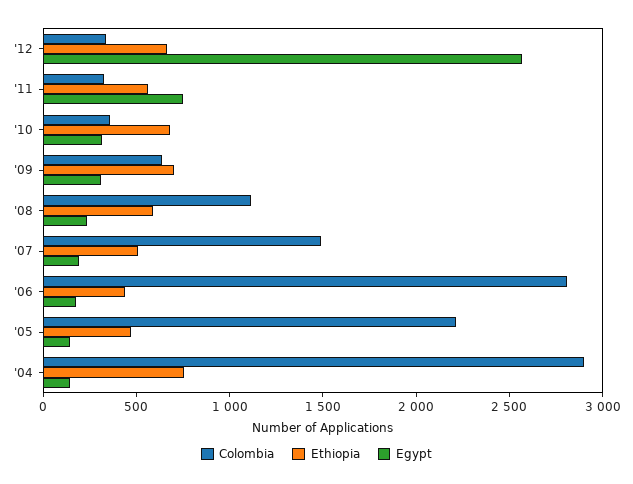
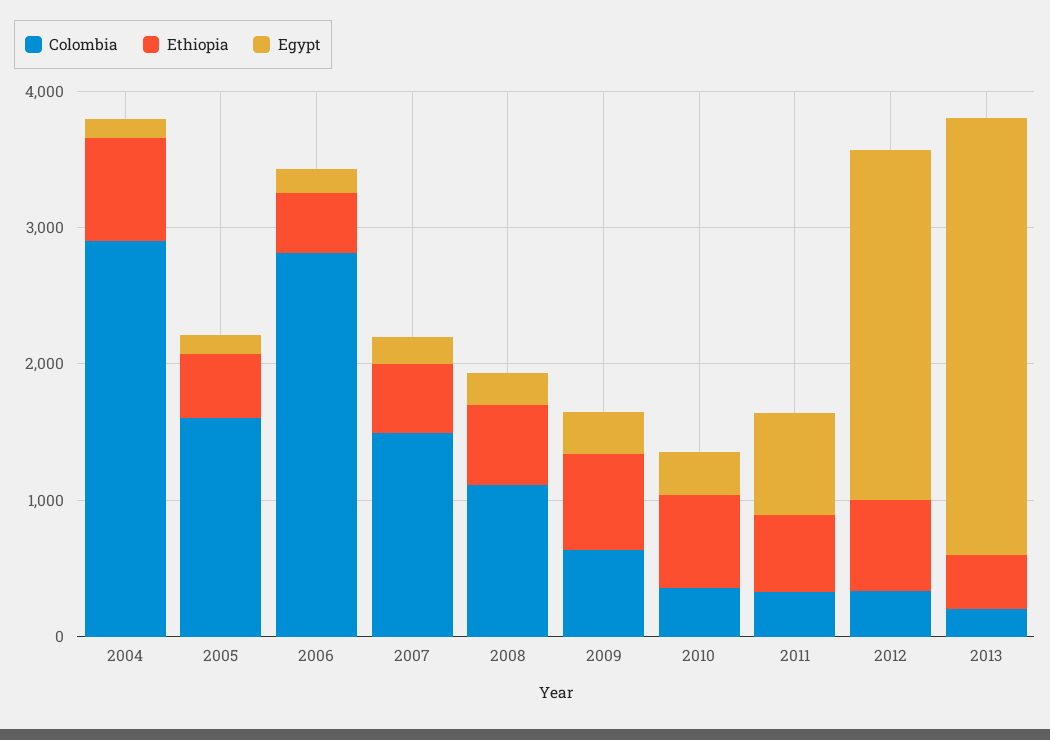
Colombia, '05: 2200 -> 1600
Colombia, 2013: none -> 200
Ethiopia, 2013: none -> 400
Egypt, 2013: none -> 3200

